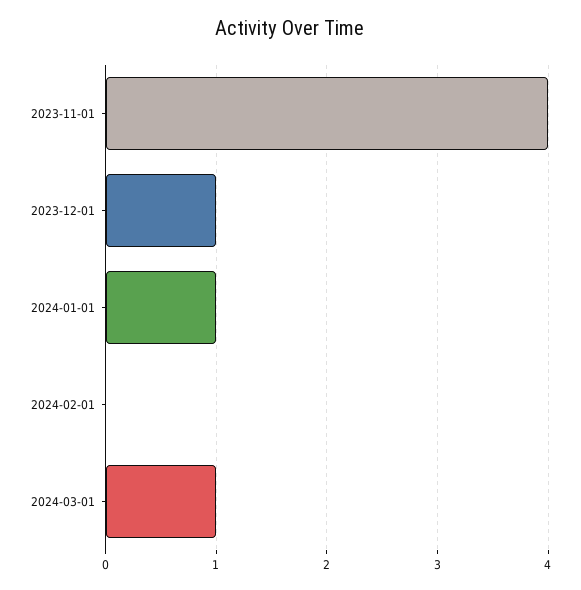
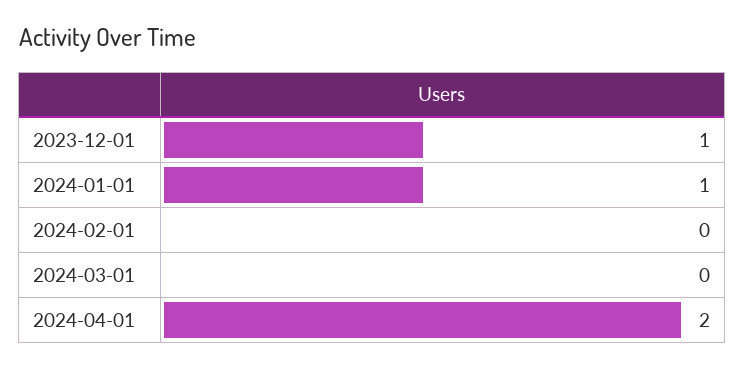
2023-11-01: 4 -> none
2024-03-01: 1 -> 0
2024-04-01: none -> 2

